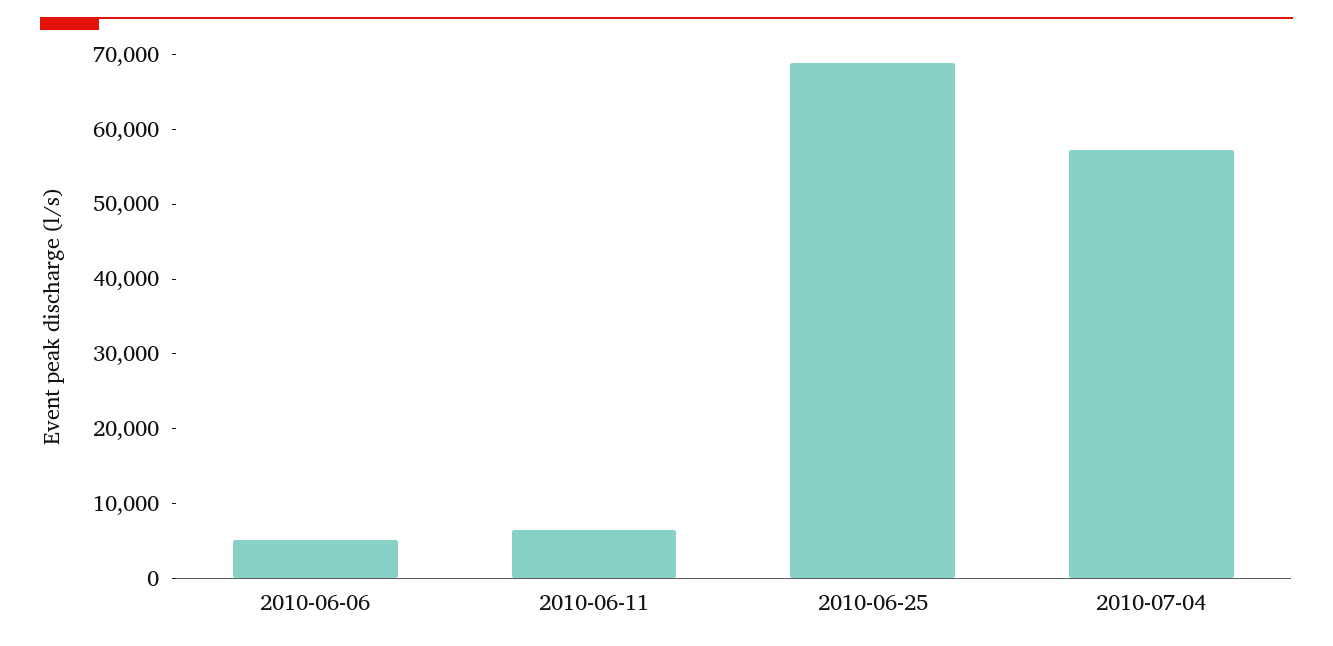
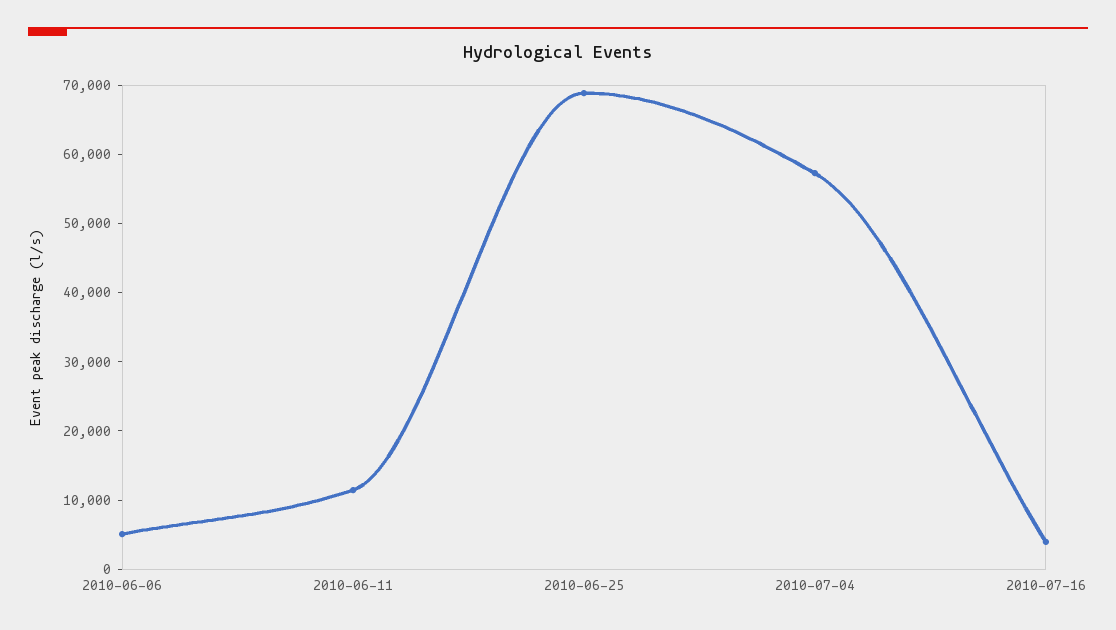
2010-06-11: 6000 -> 12000
2010-07-16: none -> 4000

